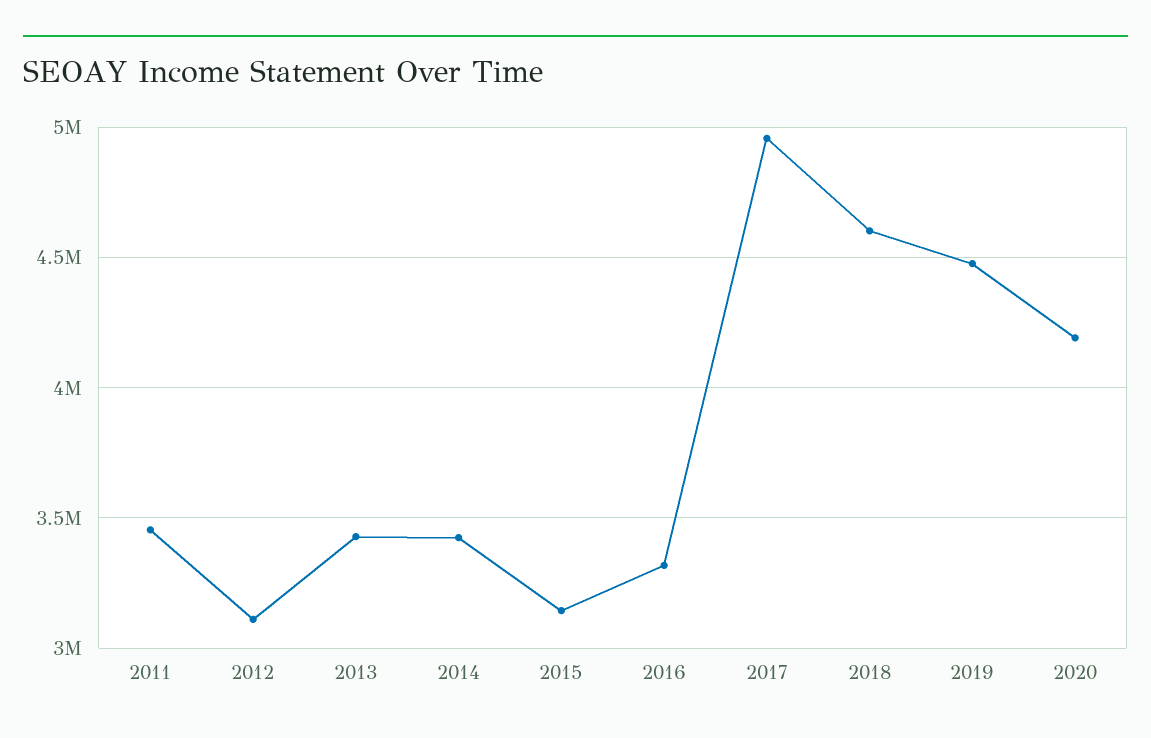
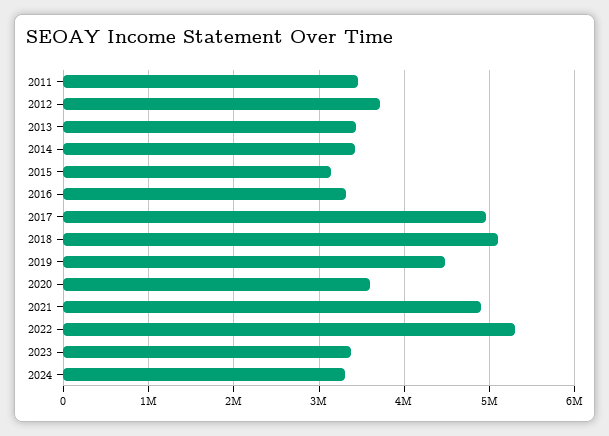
2012: 3100000 -> 3700000
2018: 4600000 -> 5100000
2020: 4200000 -> 3600000
2021: none -> 4900000
2022: none -> 5300000
2023: none -> 3400000
2024: none -> 3300000

